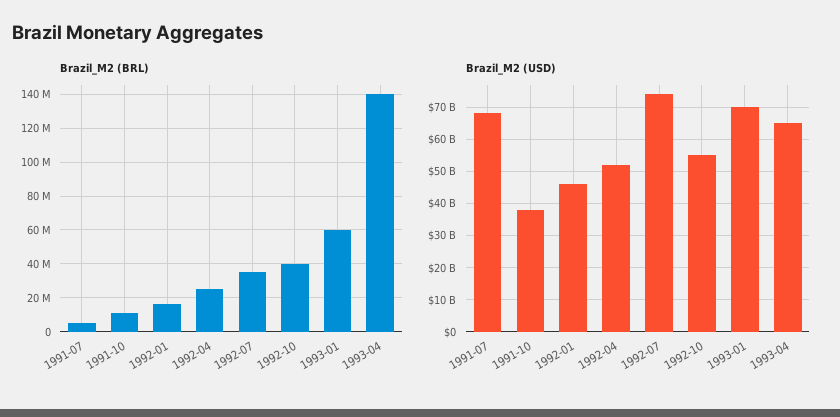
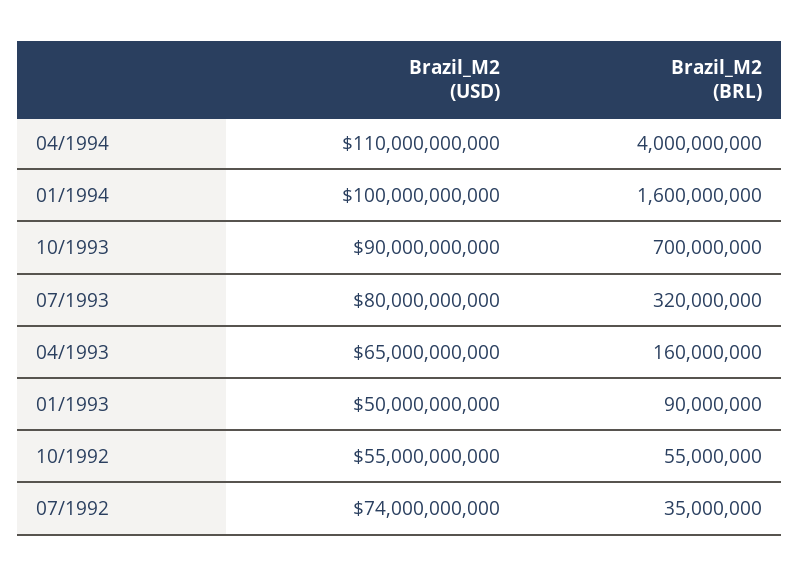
Brazil_M2 (BRL), 1991-07: 5000000 -> none
Brazil_M2 (BRL), 1991-10: 10000000 -> none
Brazil_M2 (BRL), 1992-01: 15000000 -> none
Brazil_M2 (BRL), 1992-04: 25000000 -> none
Brazil_M2 (BRL), 1992-10: 40000000 -> 55000000
Brazil_M2 (BRL), 1993-01: 60000000 -> 90000000
Brazil_M2 (BRL), 1993-04: 140000000 -> 160000000
Brazil_M2 (USD), 1991-07: 68000000000 -> none
Brazil_M2 (USD), 1991-10: 38000000000 -> none
Brazil_M2 (USD), 1992-01: 46000000000 -> none
Brazil_M2 (USD), 1992-04: 52000000000 -> none
Brazil_M2 (USD), 1993-01: 70000000000 -> 50000000000
Brazil_M2 (USD), 04/1994: none -> 110000000000
Brazil_M2 (BRL), 04/1994: none -> 4000000000
Brazil_M2 (USD), 01/1994: none -> 100000000000
Brazil_M2 (BRL), 01/1994: none -> 1600000000
Brazil_M2 (USD), 10/1993: none -> 90000000000
Brazil_M2 (BRL), 10/1993: none -> 700000000
Brazil_M2 (USD), 07/1993: none -> 80000000000
Brazil_M2 (BRL), 07/1993: none -> 320000000

